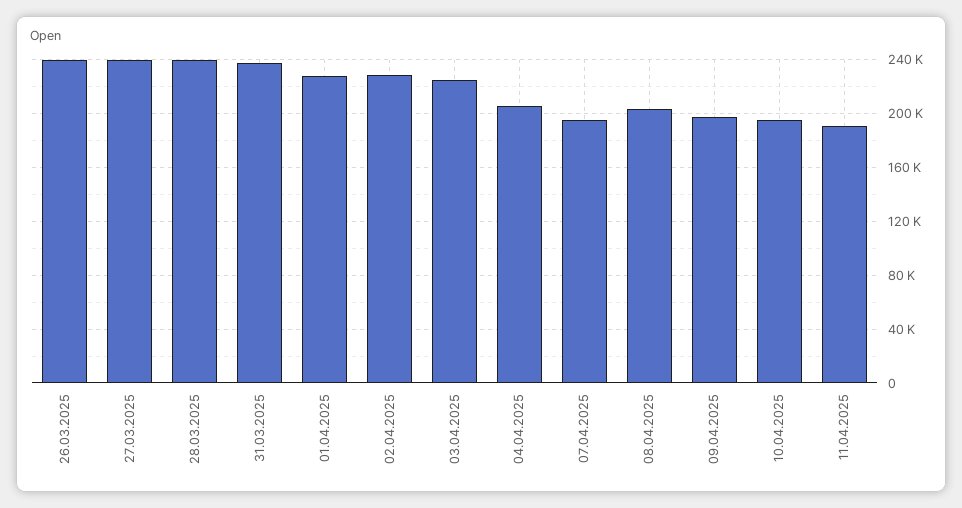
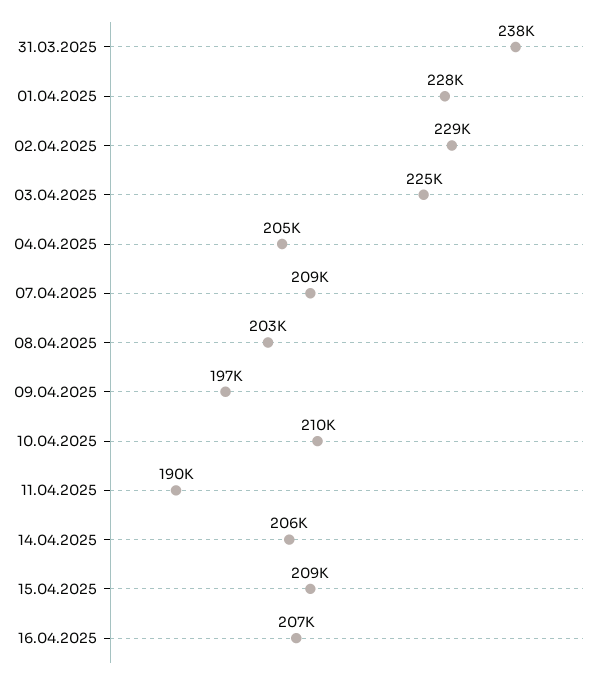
26.03.2025: 240000 -> none
27.03.2025: 240000 -> none
28.03.2025: 240000 -> none
07.04.2025: 195000 -> 209000
10.04.2025: 195000 -> 210000
14.04.2025: none -> 206000
15.04.2025: none -> 209000
16.04.2025: none -> 207000

